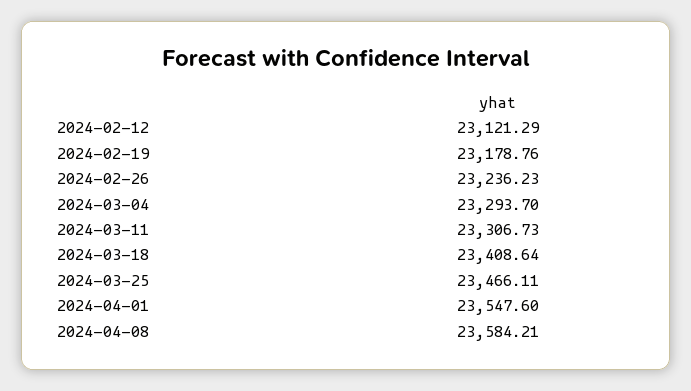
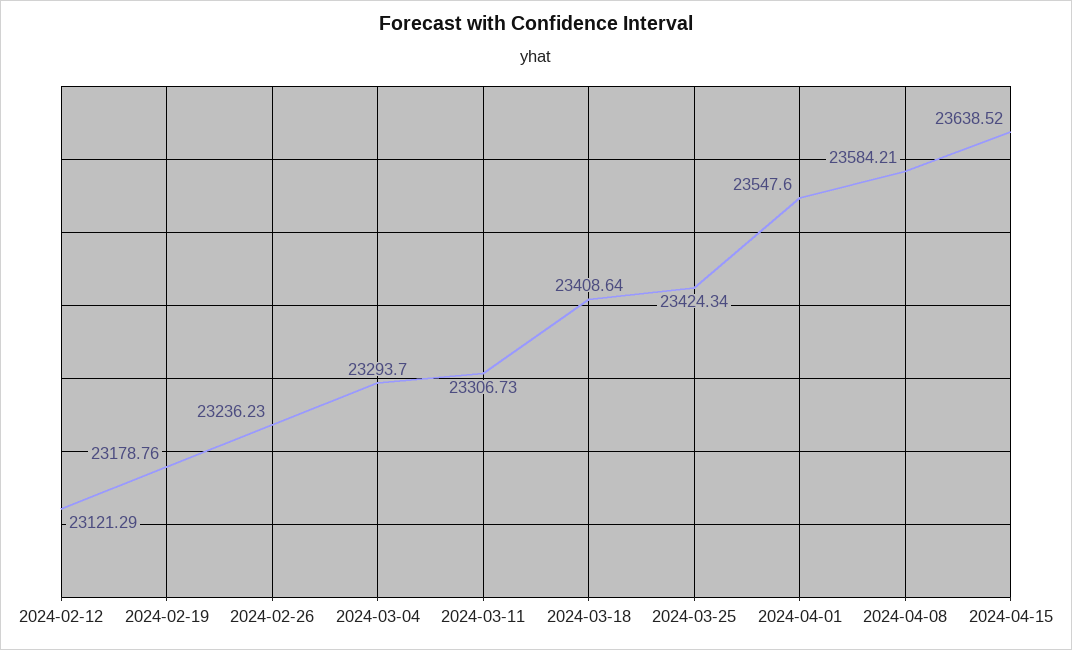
2024-03-25: 23466.11 -> 23424.34
2024-04-15: none -> 23638.52

